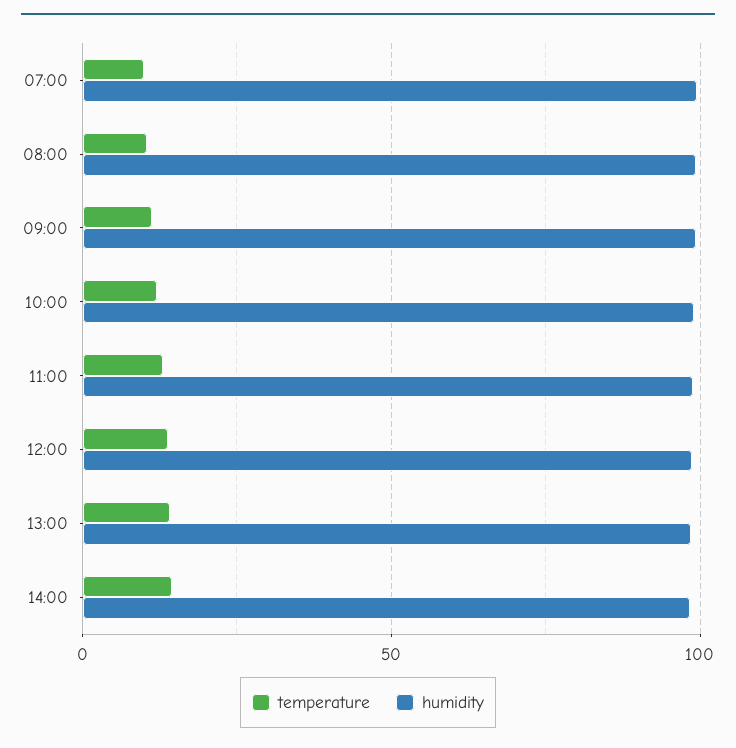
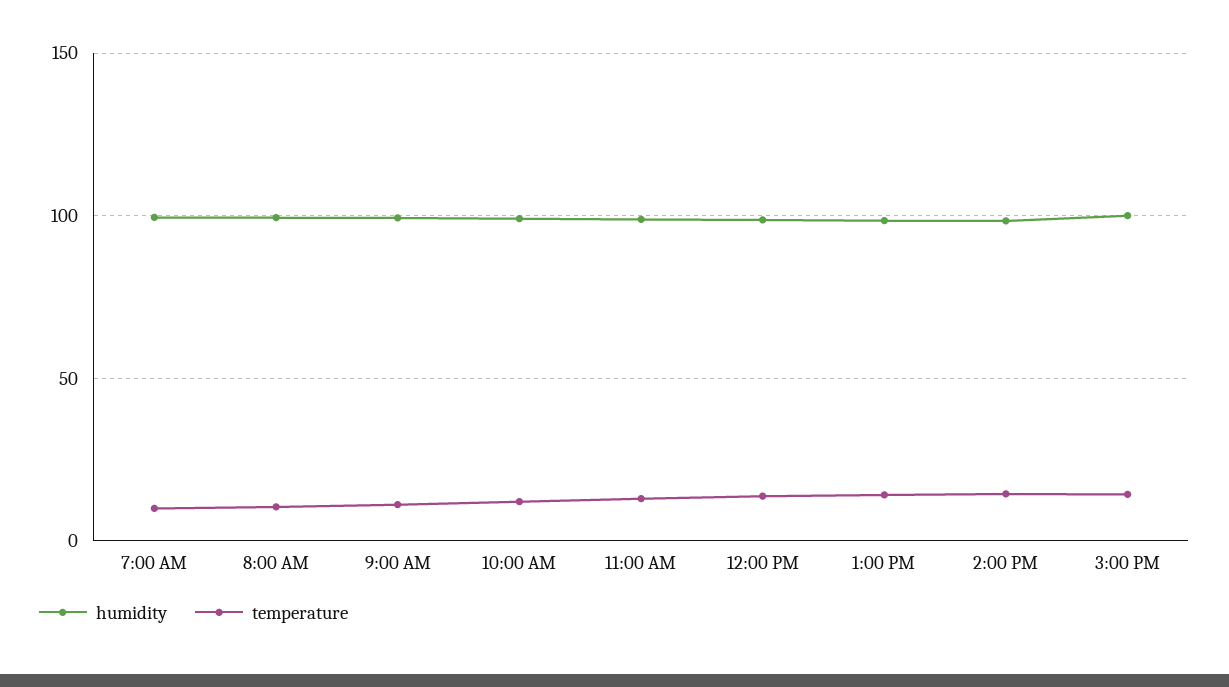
humidity, 3:00 PM: none -> 100
temperature, 3:00 PM: none -> 15

